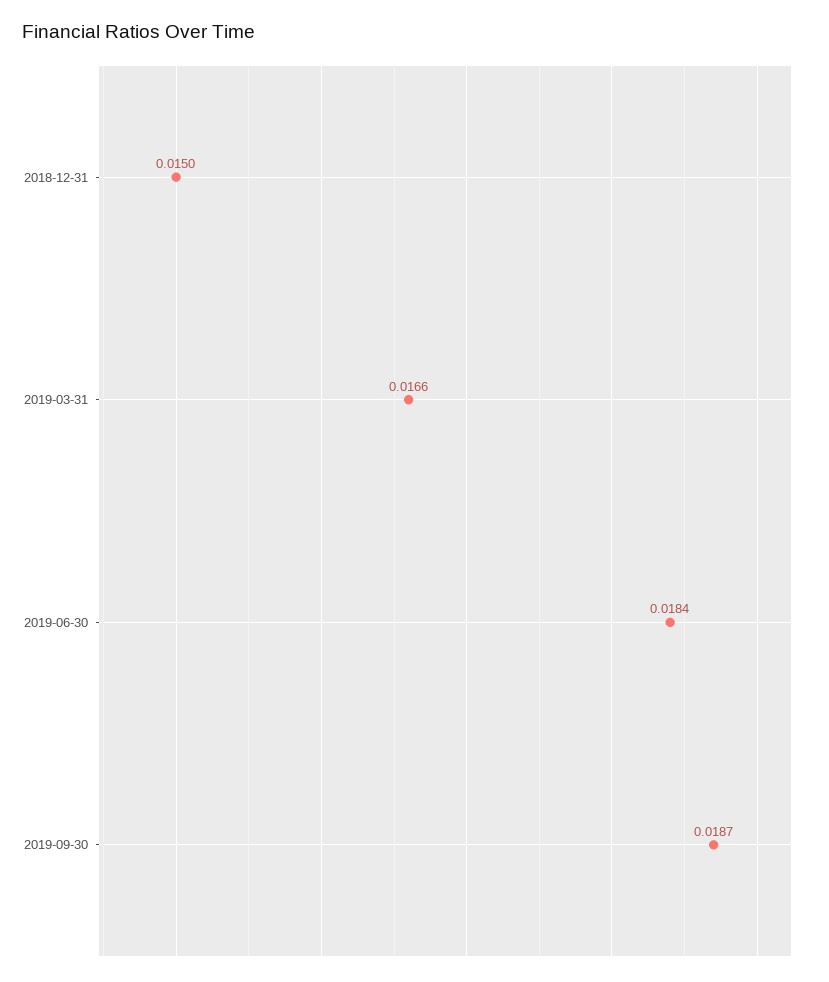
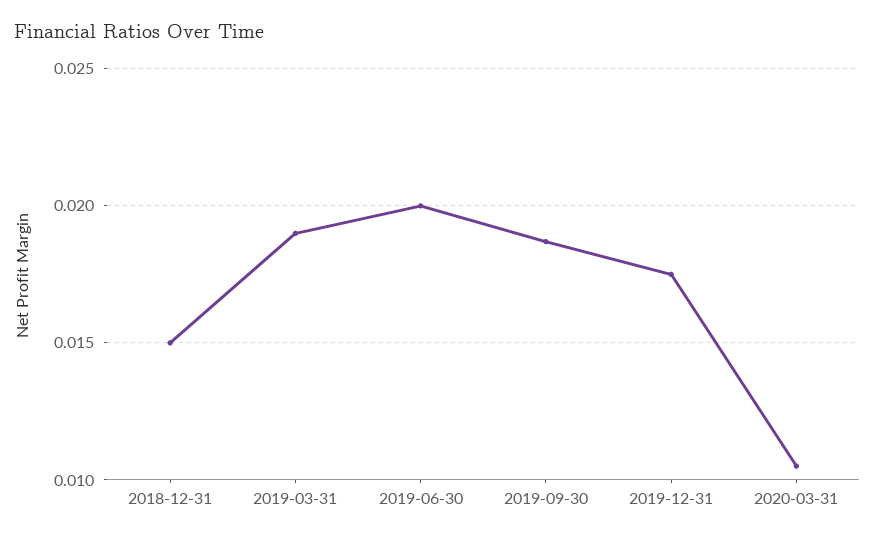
2019-03-31: 0.0166 -> 0.019
2019-06-30: 0.0184 -> 0.02
2019-12-31: none -> 0.0175
2020-03-31: none -> 0.0105

